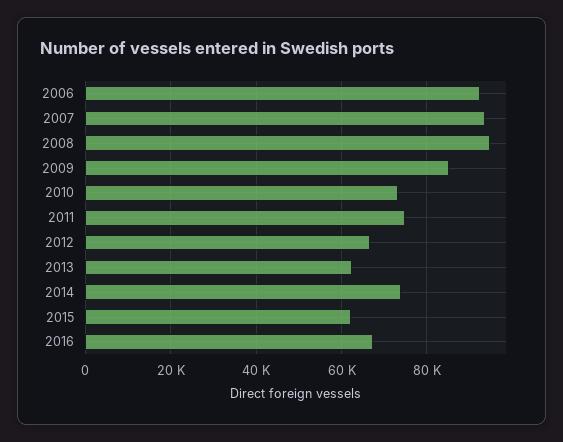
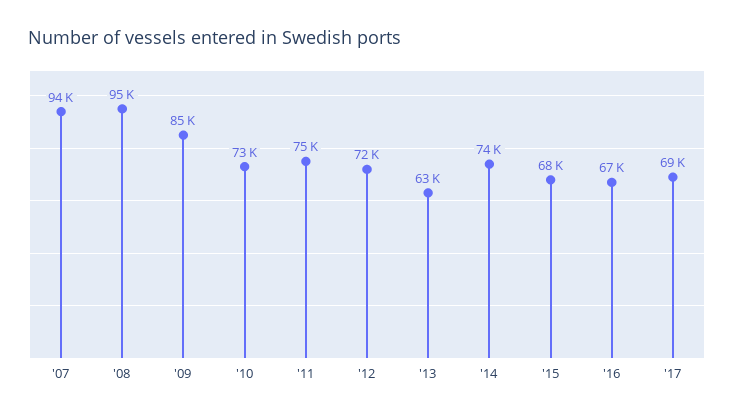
2006: 92000 -> none
2012: 66000 -> 72000
2015: 62000 -> 68000
'17: none -> 69000

